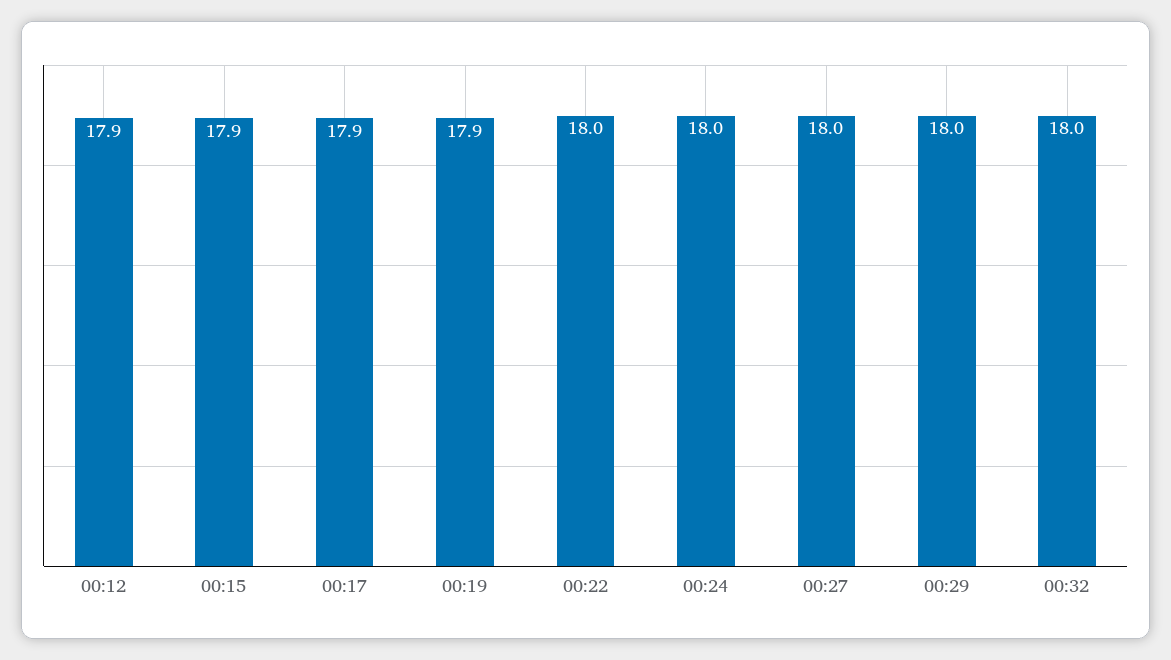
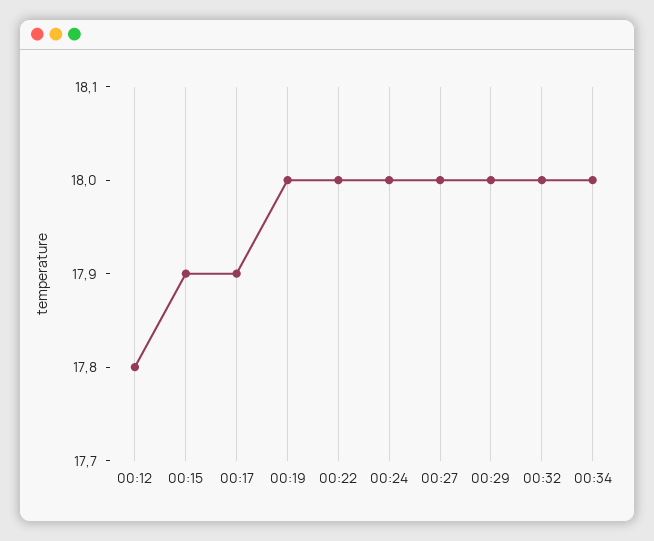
00:12: 17.9 -> 17.8
00:19: 17.9 -> 18
00:34: none -> 18

